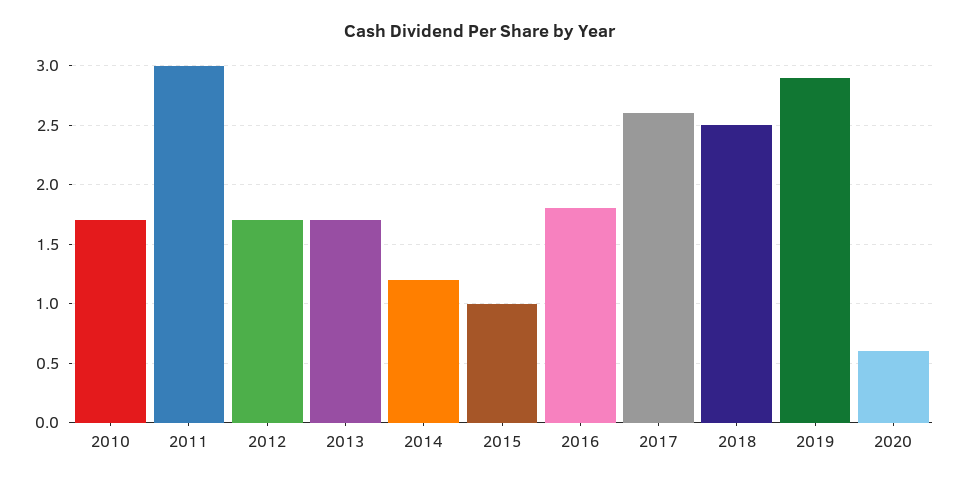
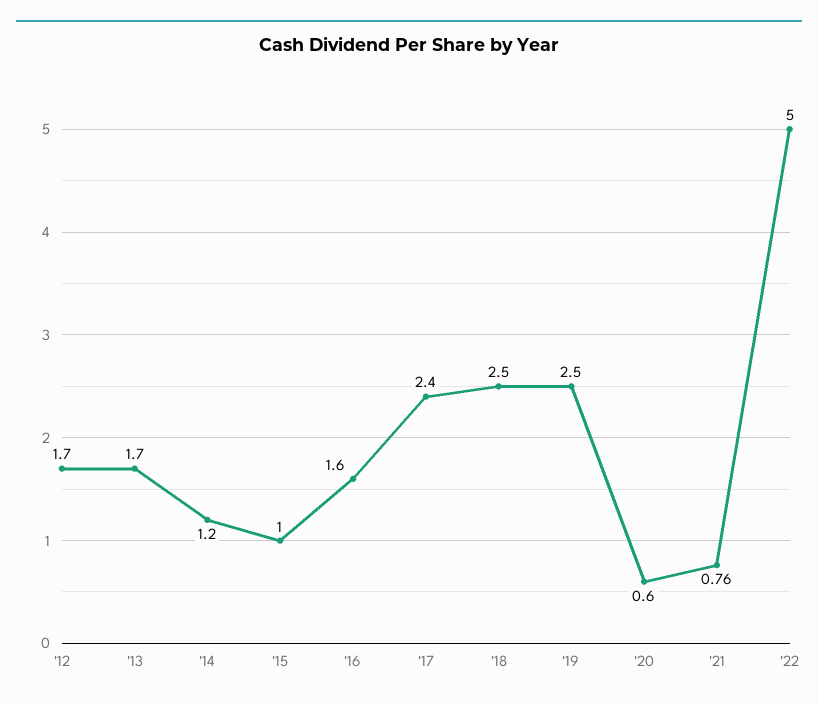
2010: 1.7 -> none
2011: 3 -> none
2016: 1.8 -> 1.6
2017: 2.6 -> 2.4
2019: 2.9 -> 2.5
'21: none -> 0.76
'22: none -> 5

